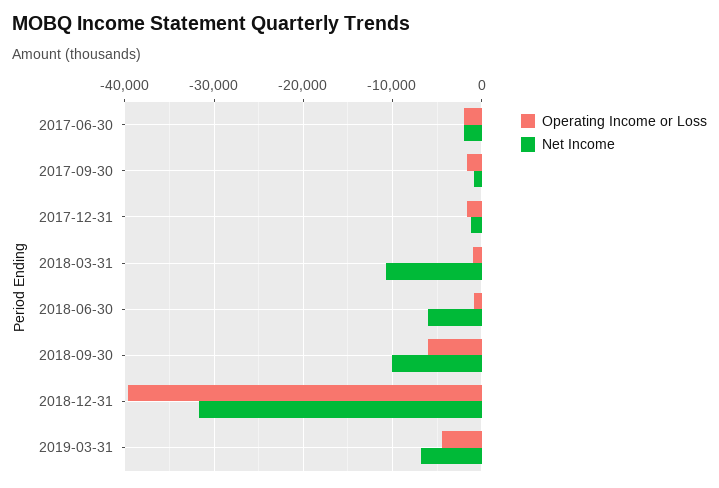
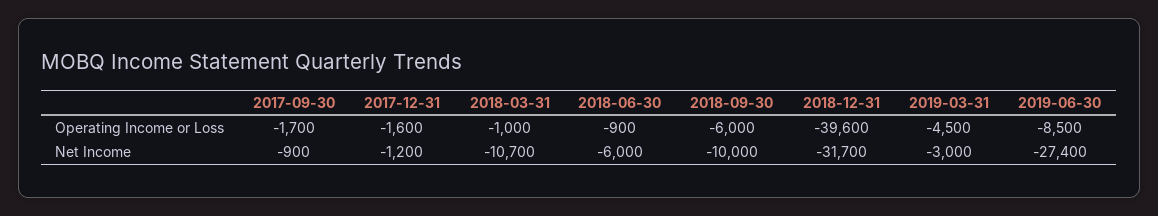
Operating Income or Loss, 2017-06-30: -2000 -> none
Net Income, 2017-06-30: -2000 -> none
Net Income, 2019-03-31: -7000 -> -3000
Operating Income or Loss, 2019-06-30: none -> -8500
Net Income, 2019-06-30: none -> -27400

